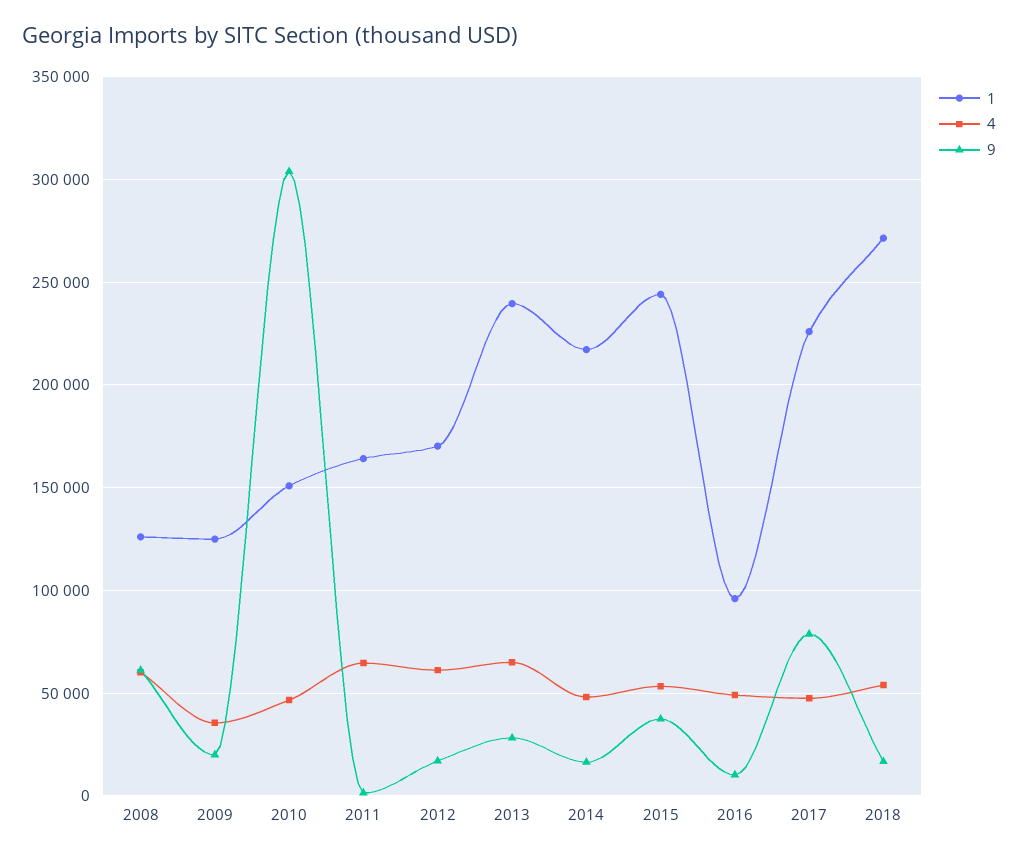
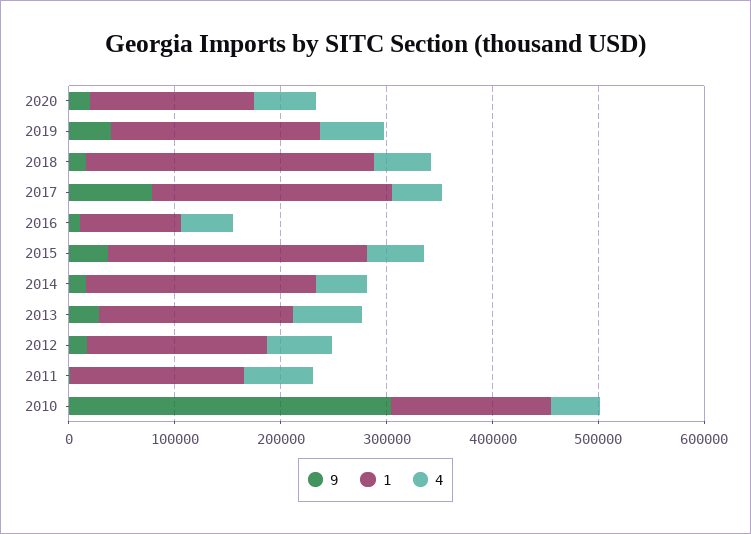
1, 2008: 125000 -> none
4, 2008: 60000 -> none
9, 2008: 60000 -> none
1, 2009: 125000 -> none
4, 2009: 35000 -> none
9, 2009: 20000 -> none
1, 2013: 240000 -> 180000
9, 2020: none -> 20000
1, 2020: none -> 160000
4, 2020: none -> 60000
9, 2019: none -> 40000
1, 2019: none -> 200000
4, 2019: none -> 60000

